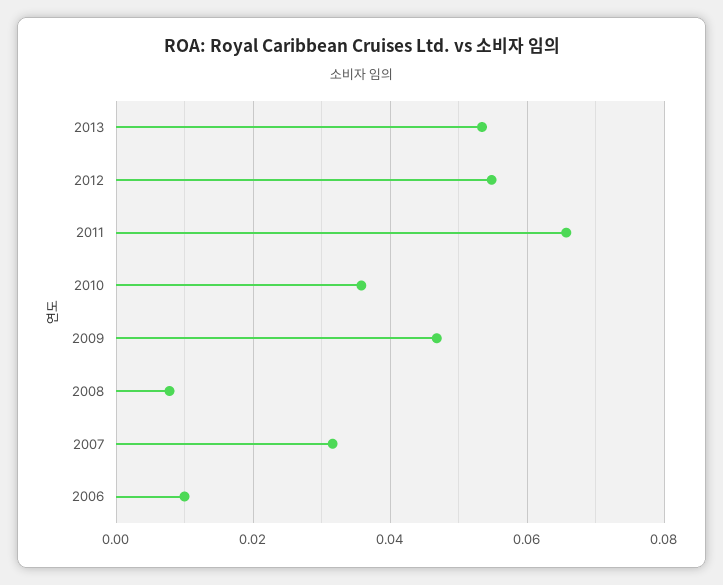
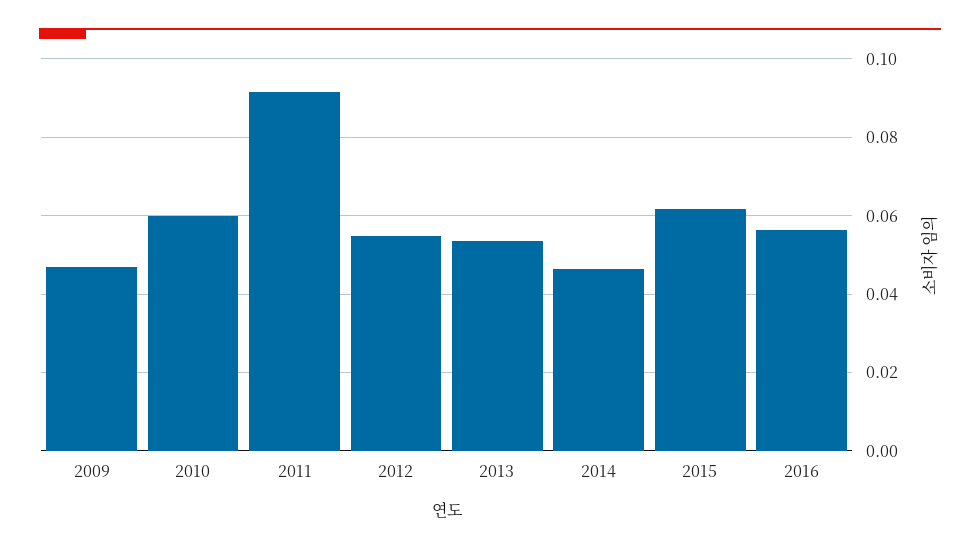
2011: 0.066 -> 0.092
2010: 0.036 -> 0.06
2008: 0.008 -> none
2007: 0.032 -> none
2006: 0.01 -> none
2014: none -> 0.046
2015: none -> 0.062
2016: none -> 0.056

